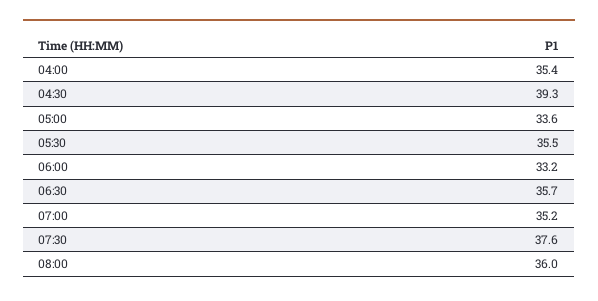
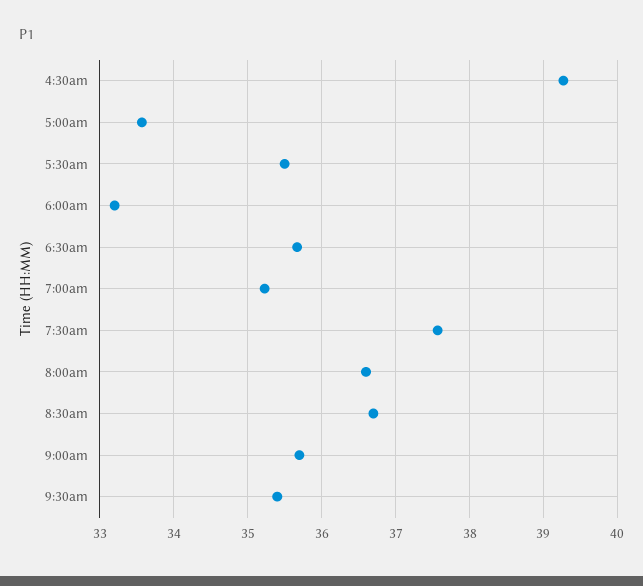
04:00: 35.4 -> none
08:00: 36 -> 36.6
8:30am: none -> 36.7
9:00am: none -> 35.7
9:30am: none -> 35.4

